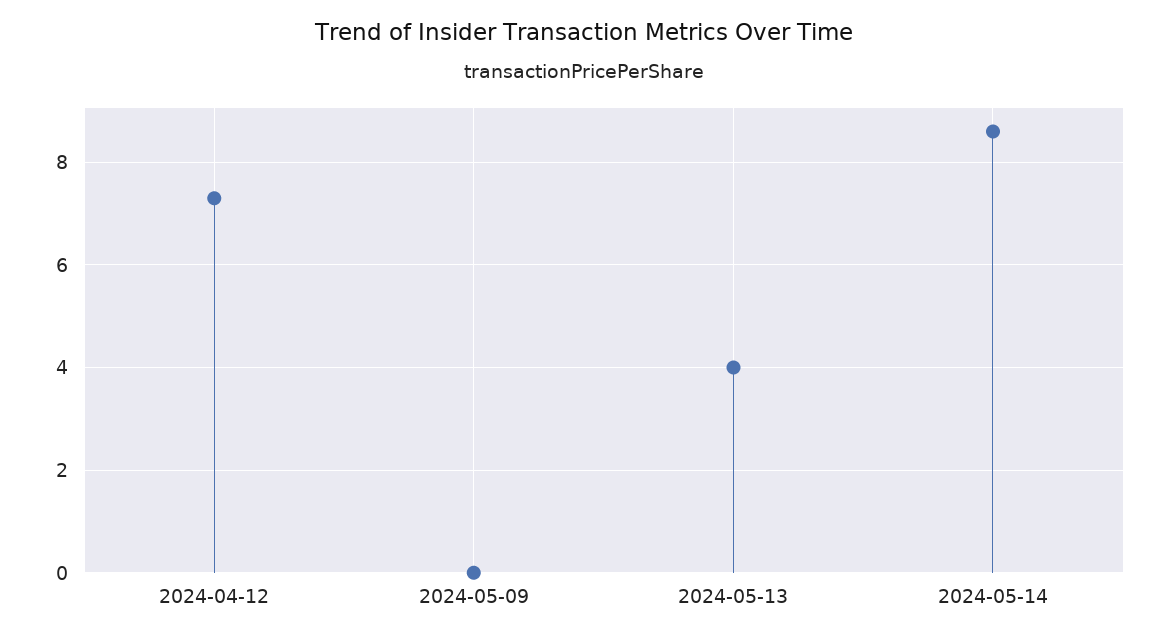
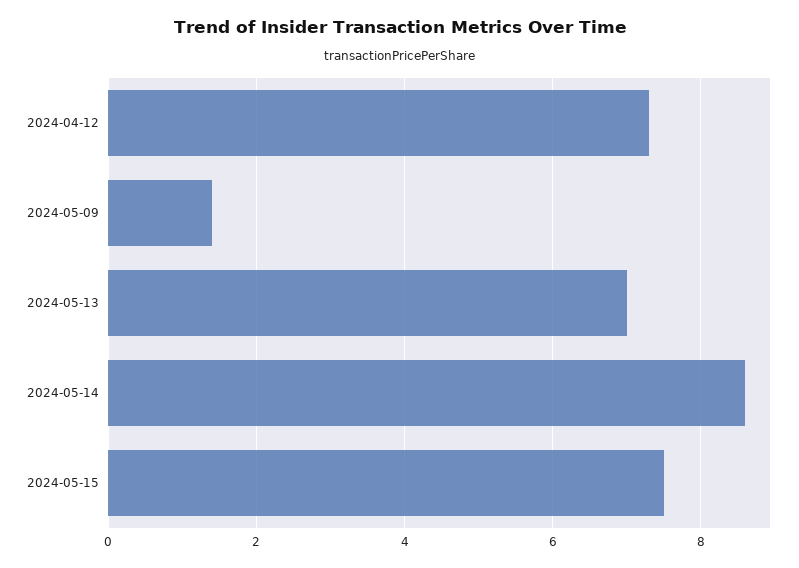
2024-05-09: 0 -> 1.5
2024-05-13: 4 -> 7
2024-05-15: none -> 7.5

